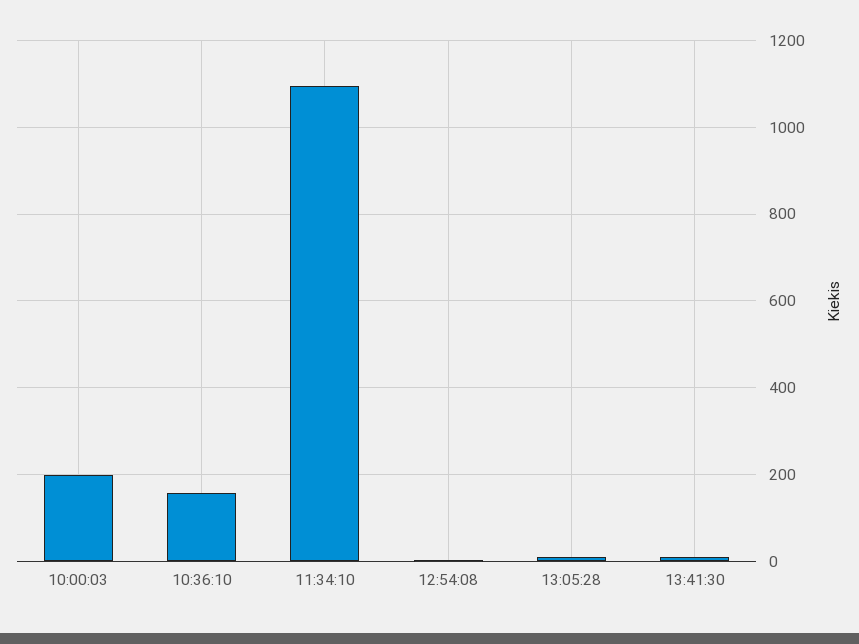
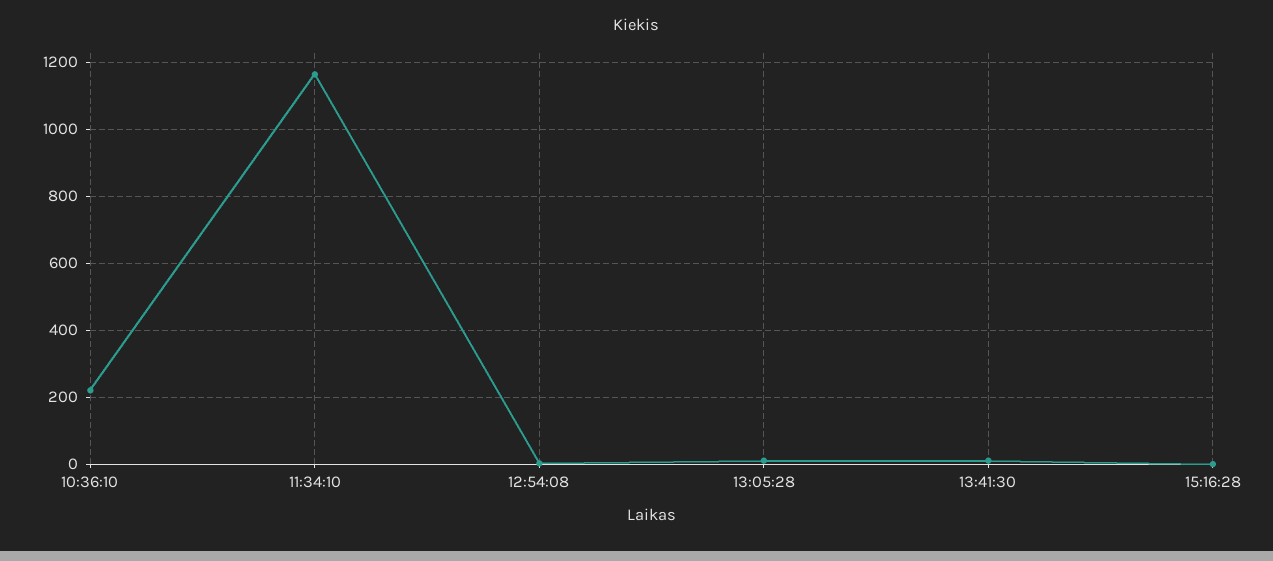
10:00:03: 200 -> none
10:36:10: 160 -> 220
11:34:10: 1100 -> 1160
15:16:28: none -> 0

